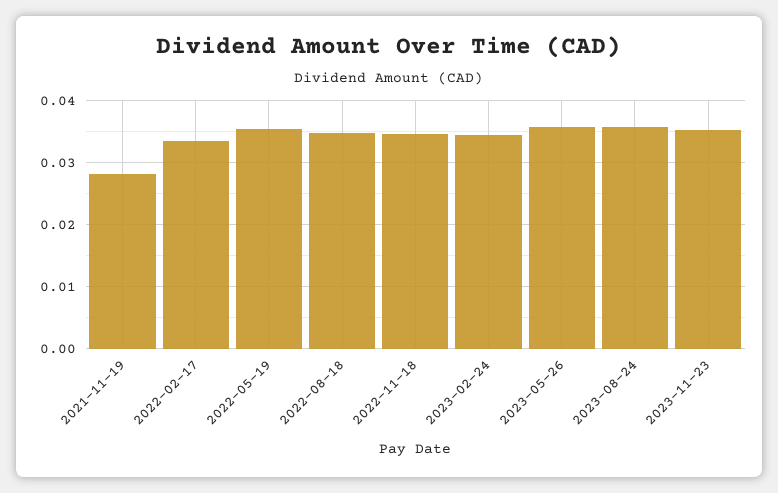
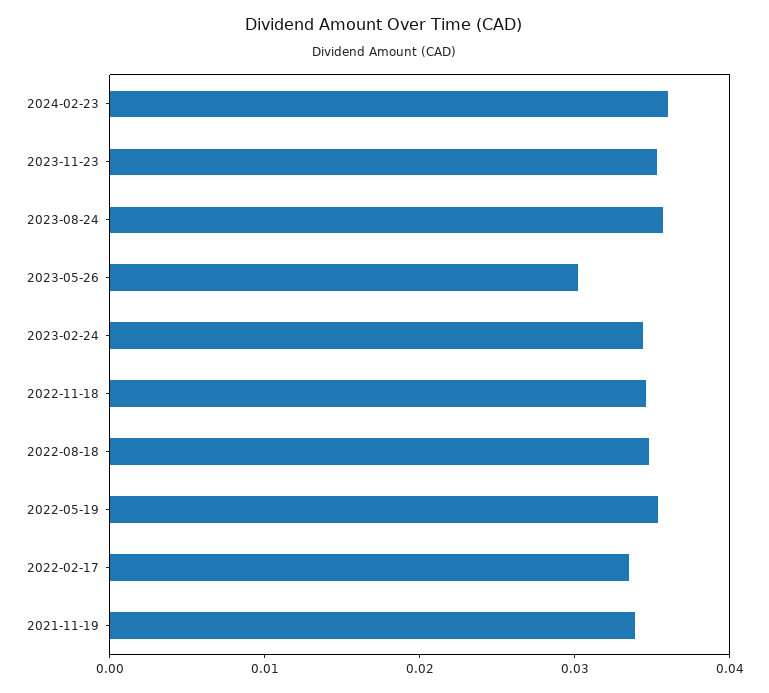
2021-11-19: 0.028 -> 0.034
2023-05-26: 0.036 -> 0.03
2024-02-23: none -> 0.036

